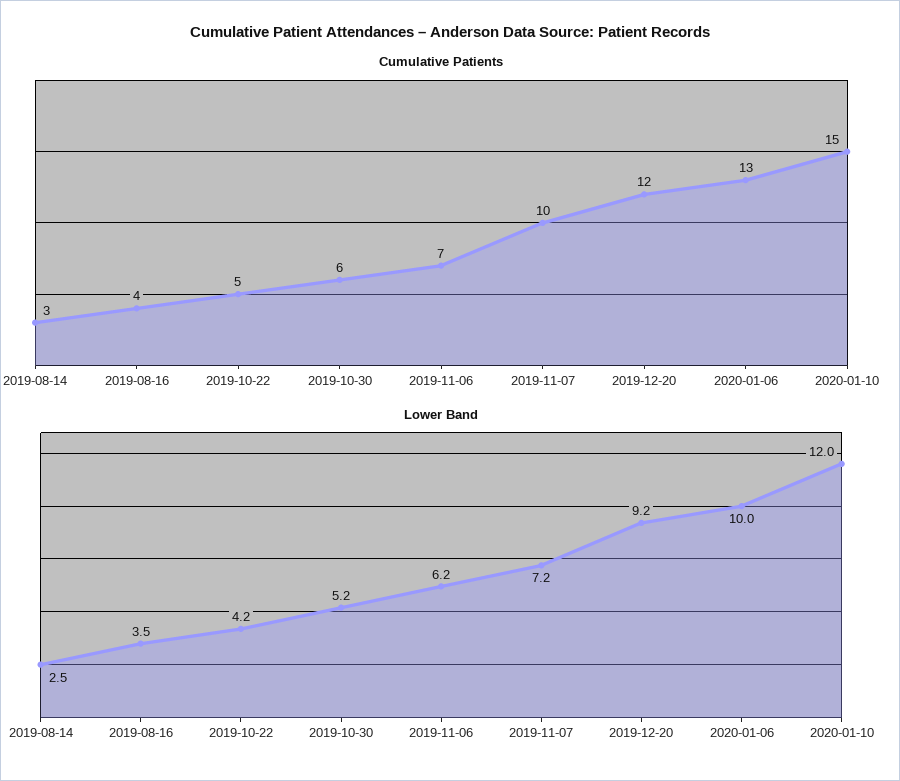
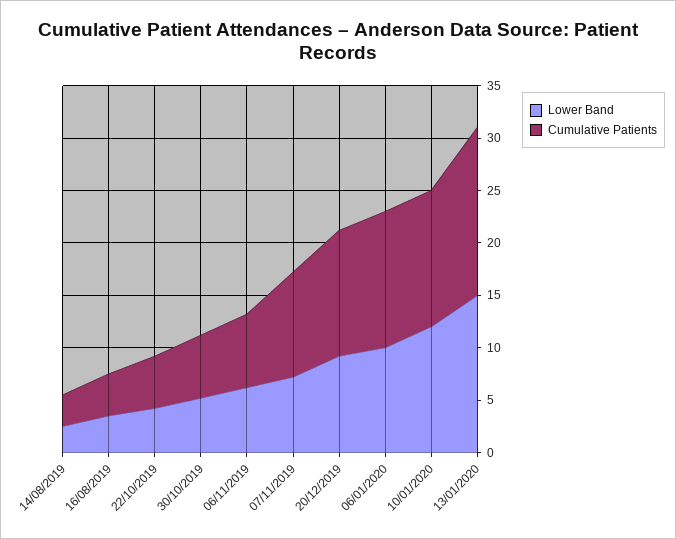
Cumulative Patients, 2020-01-10: 15 -> 13
Lower Band, 13/01/2020: none -> 15
Cumulative Patients, 13/01/2020: none -> 16

